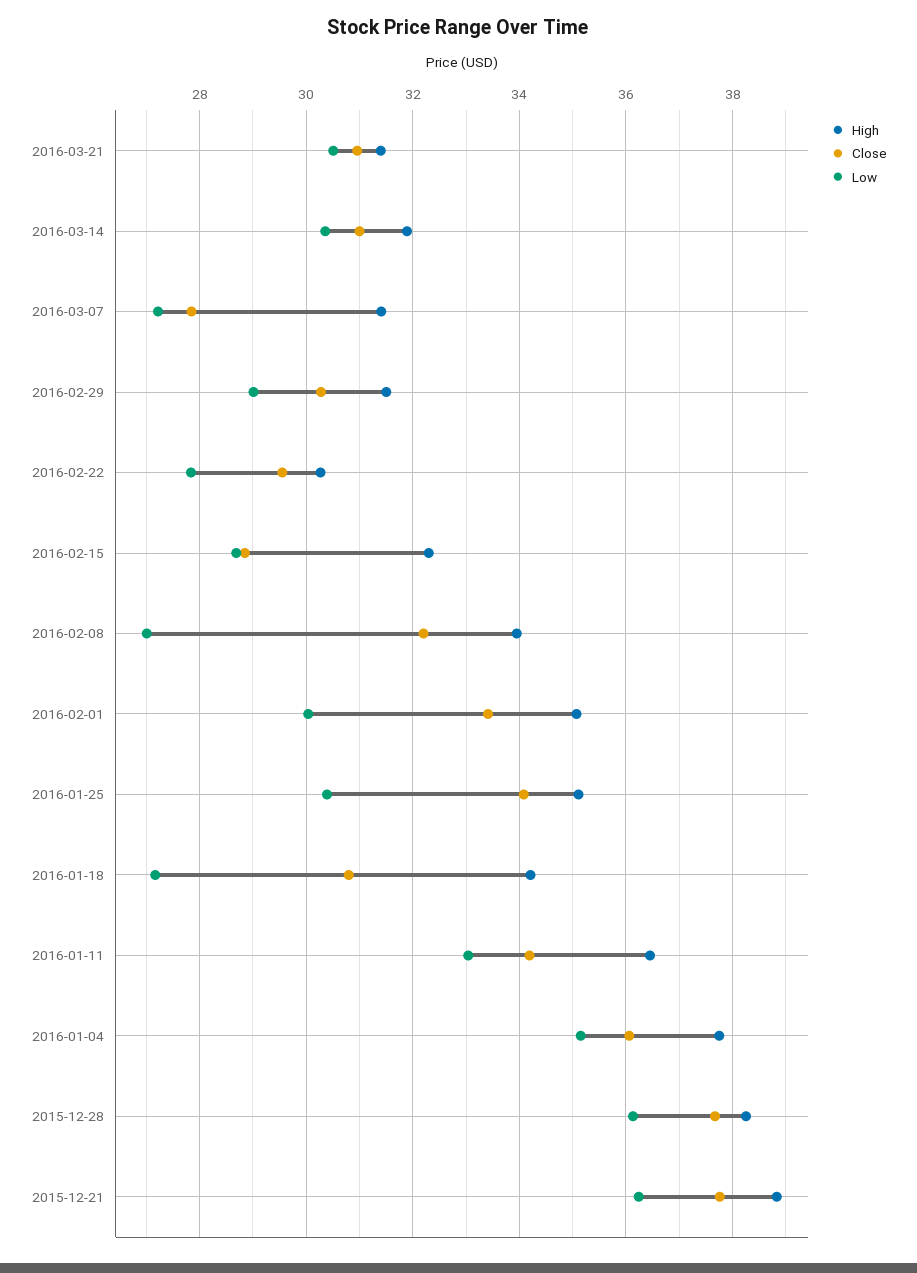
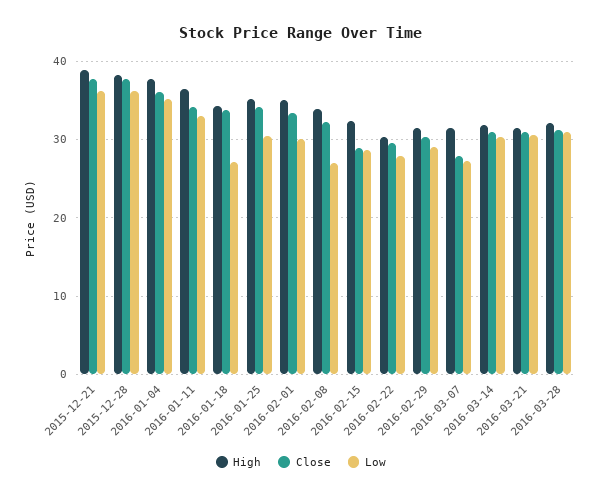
Close, 2016-01-18: 30.8 -> 34
High, 2016-03-28: none -> 32
Close, 2016-03-28: none -> 31
Low, 2016-03-28: none -> 31

